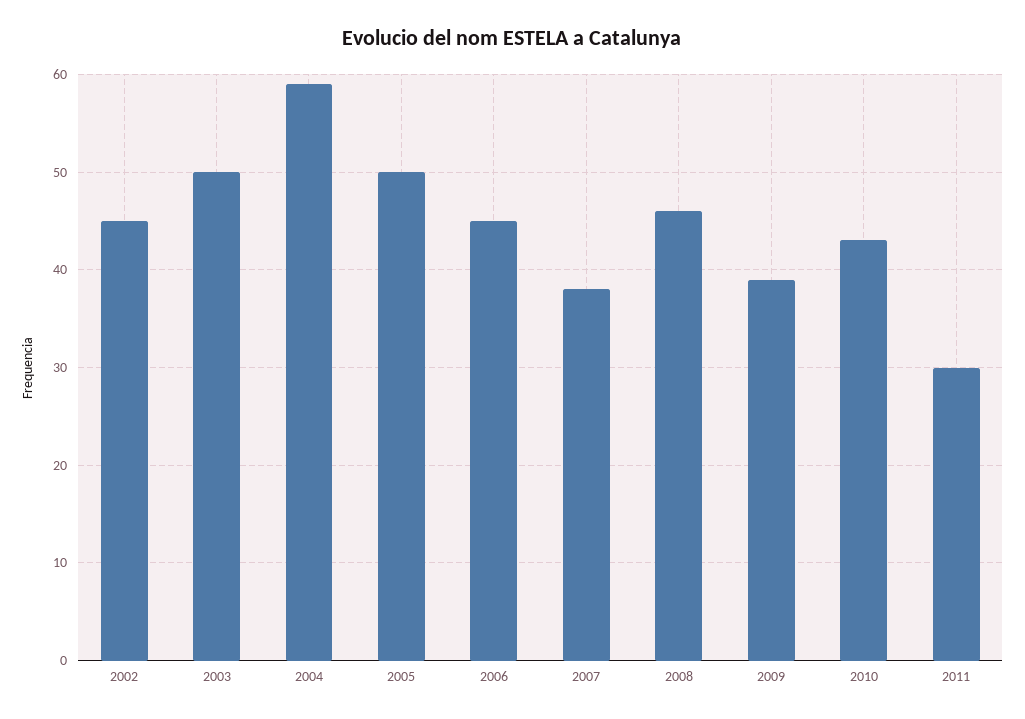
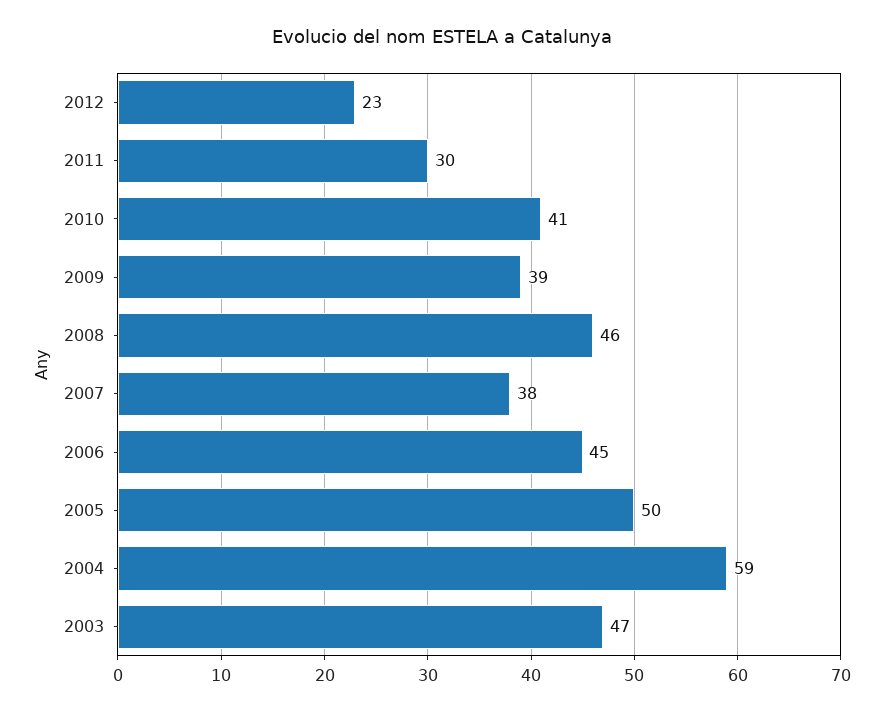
2002: 45 -> none
2003: 50 -> 47
2010: 43 -> 41
2012: none -> 23

